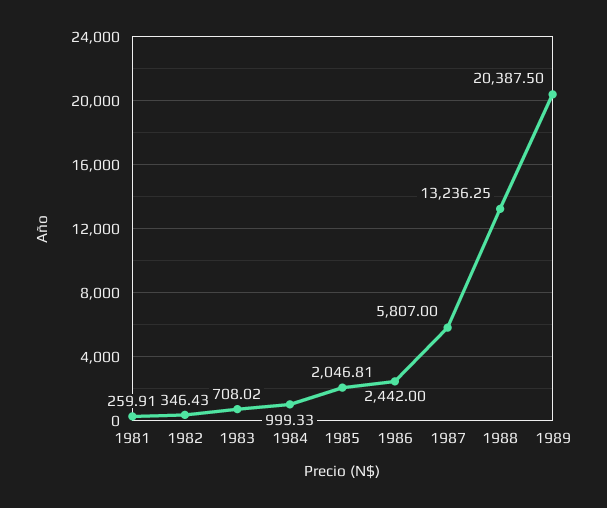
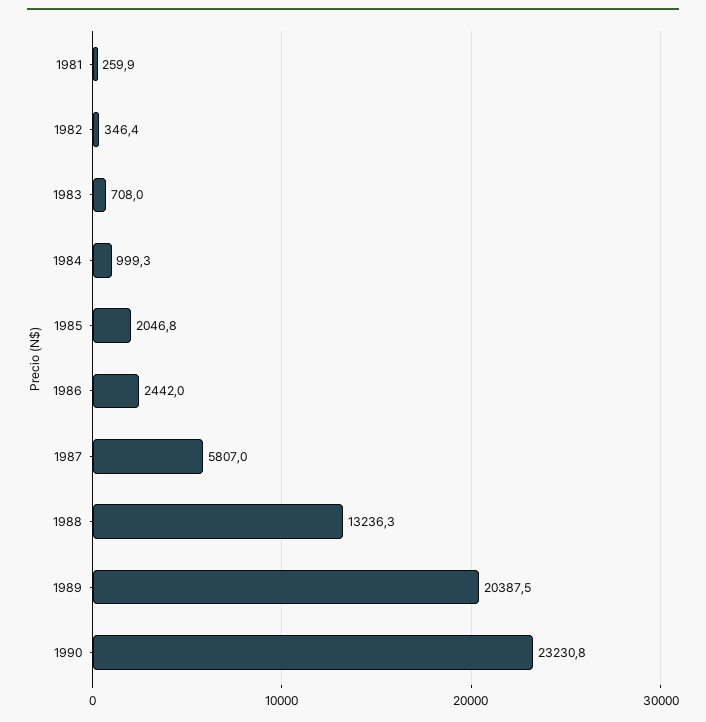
1990: none -> 23230.8

